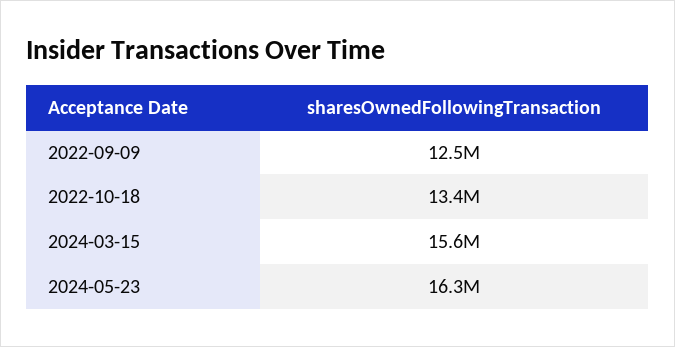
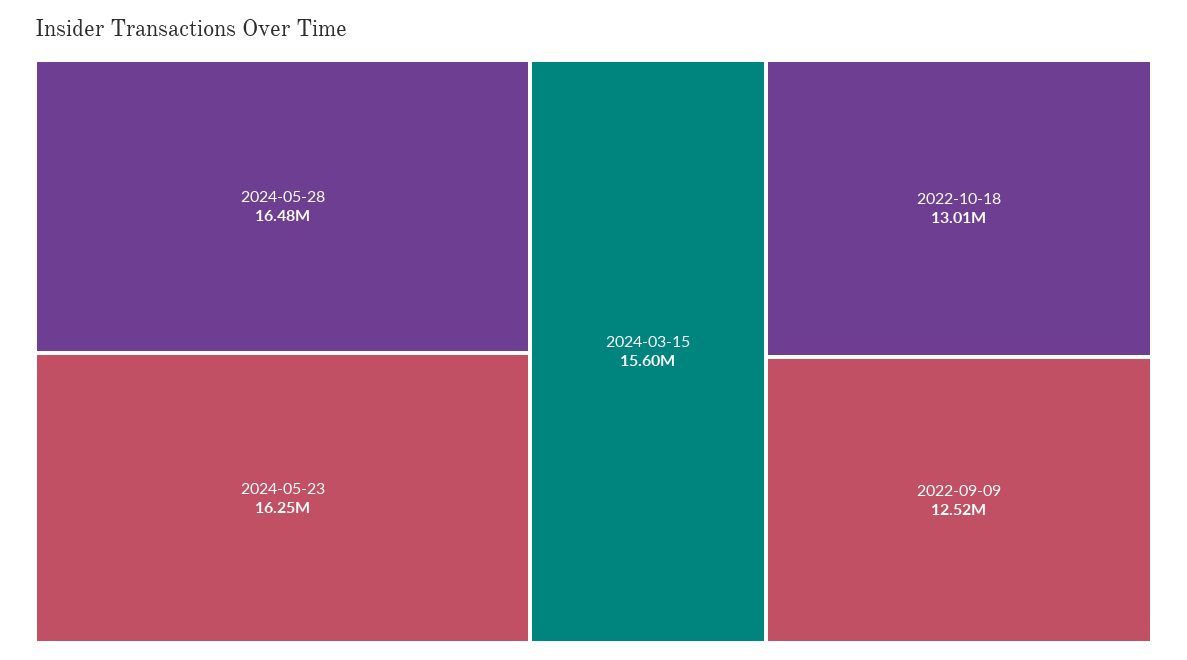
2022-10-18: 13400000 -> 13010000
2024-05-28: none -> 16480000

